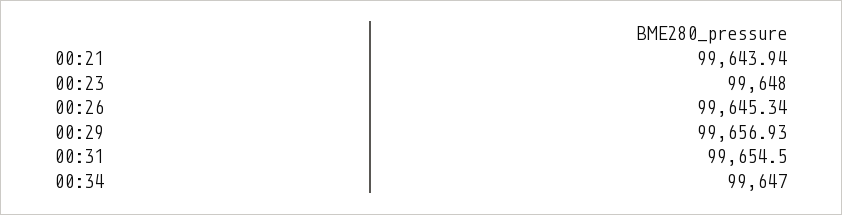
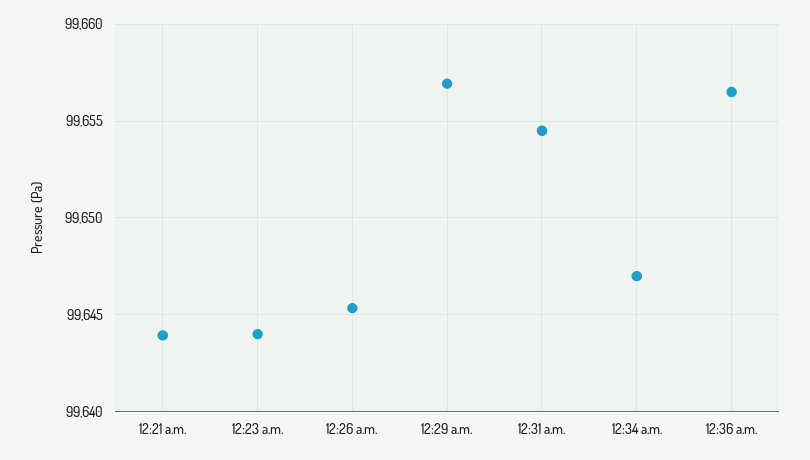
00:23: 99648 -> 99644
12:36 a.m.: none -> 99656.5

